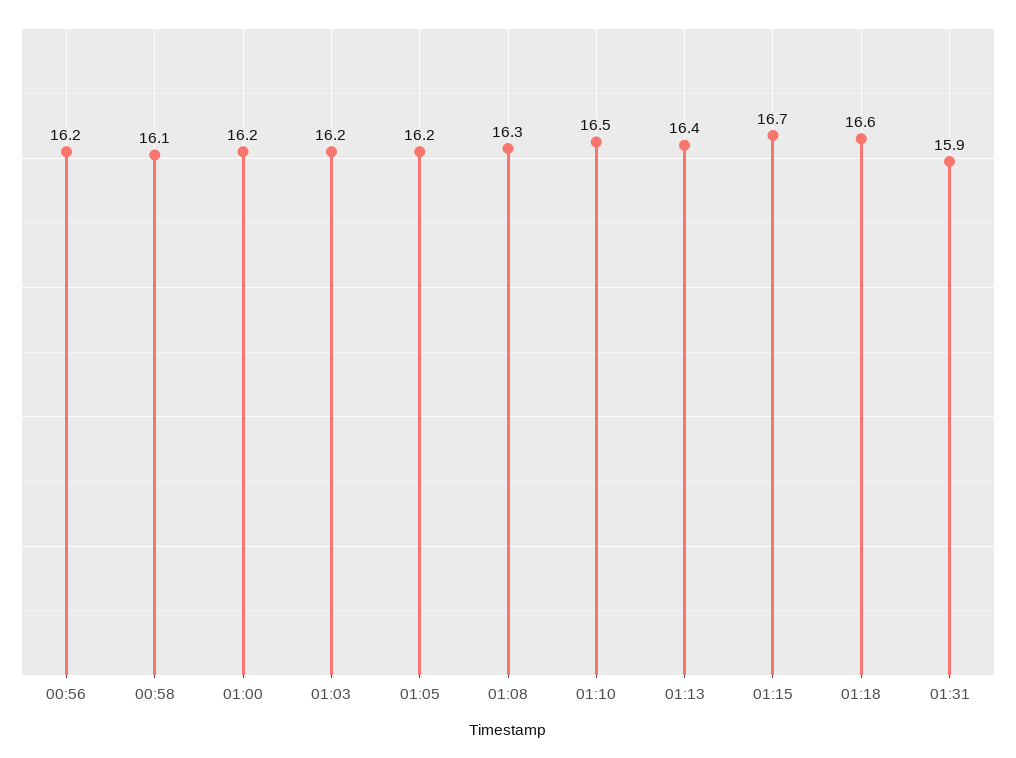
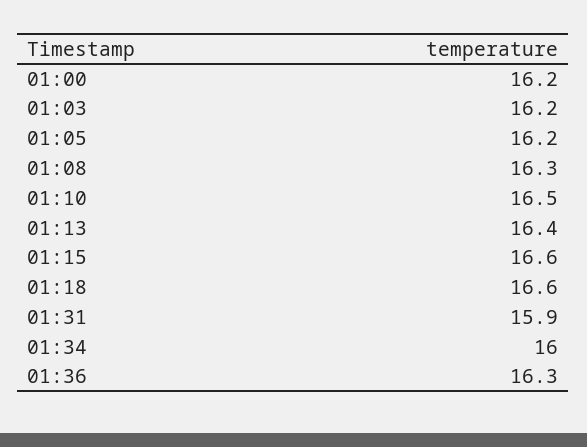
00:56: 16.2 -> none
00:58: 16.1 -> none
01:15: 16.7 -> 16.6
01:34: none -> 16
01:36: none -> 16.3

